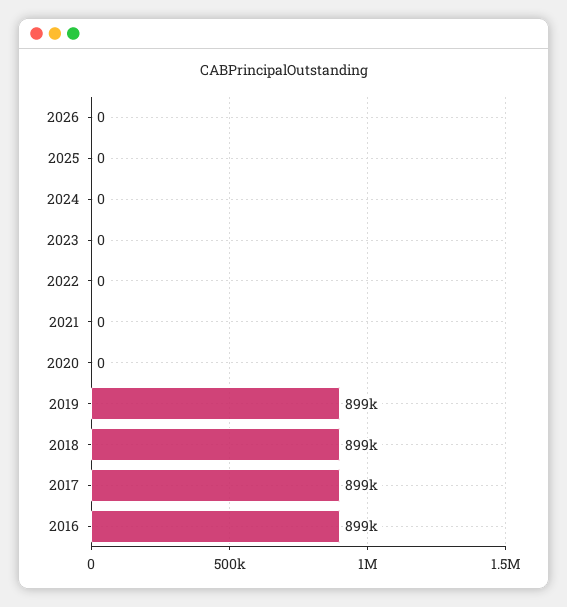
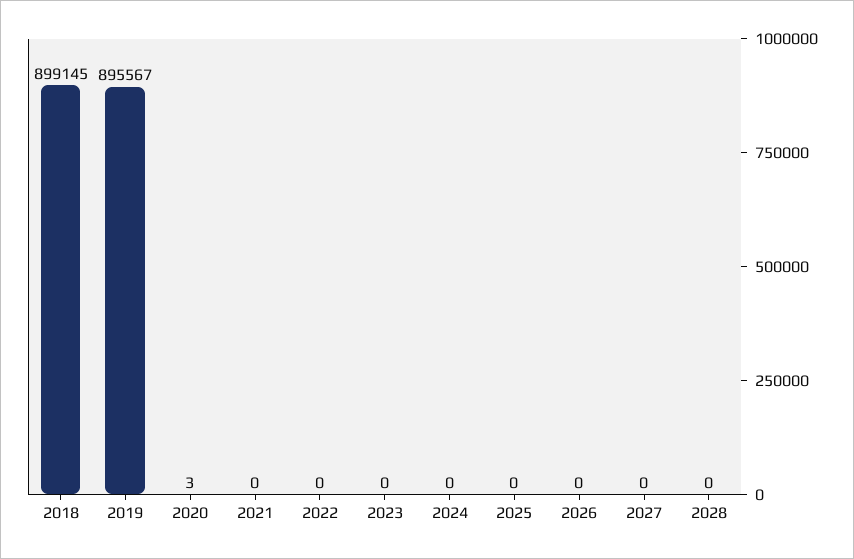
2020: 0 -> 3
2019: 899000 -> 895567
2017: 899000 -> none
2016: 899000 -> none
2027: none -> 0
2028: none -> 0

